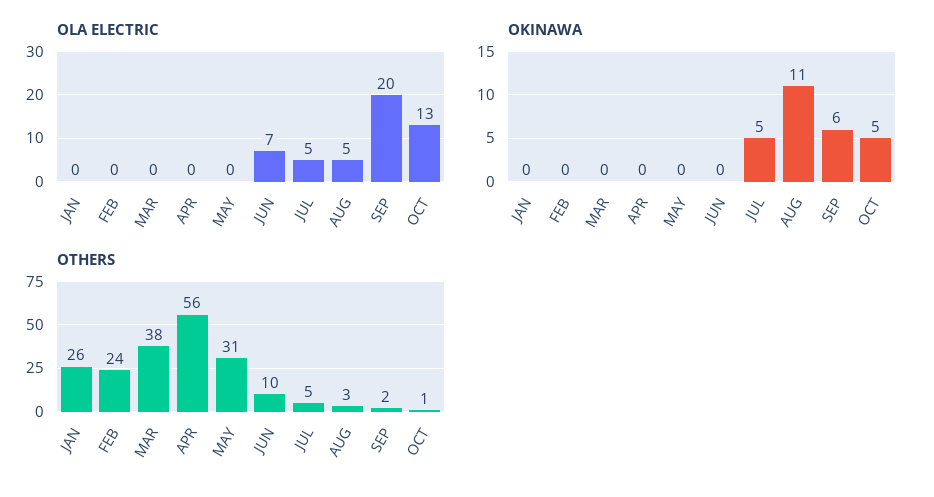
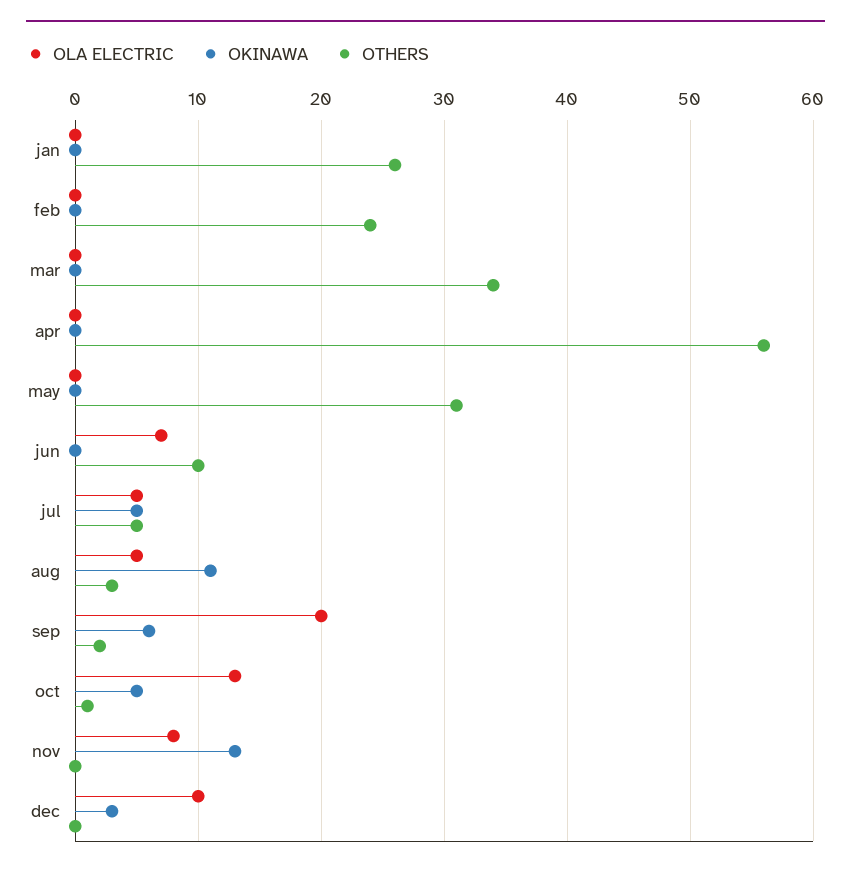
OTHERS, MAR: 38 -> 34
OLA ELECTRIC, nov: none -> 8
OKINAWA, nov: none -> 13
OTHERS, nov: none -> 0
OLA ELECTRIC, dec: none -> 10
OKINAWA, dec: none -> 3
OTHERS, dec: none -> 0

